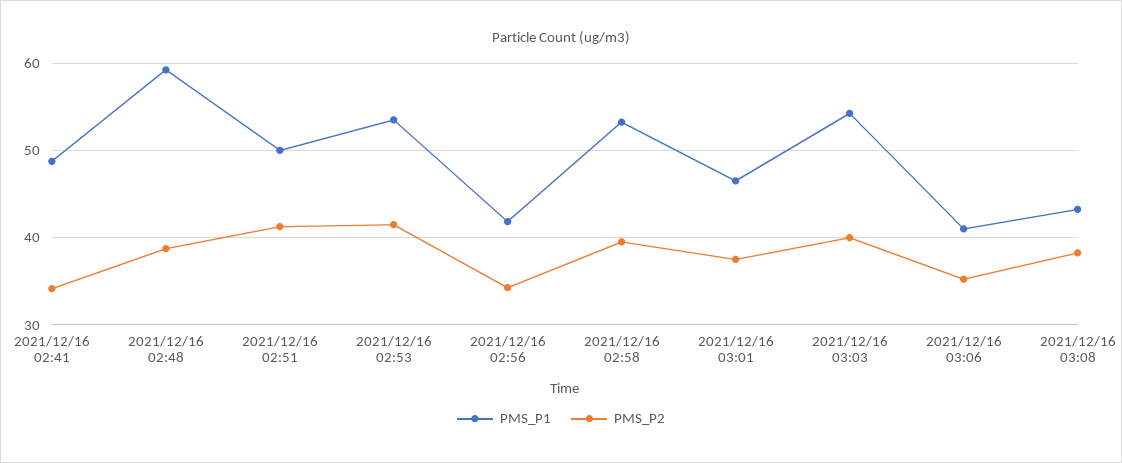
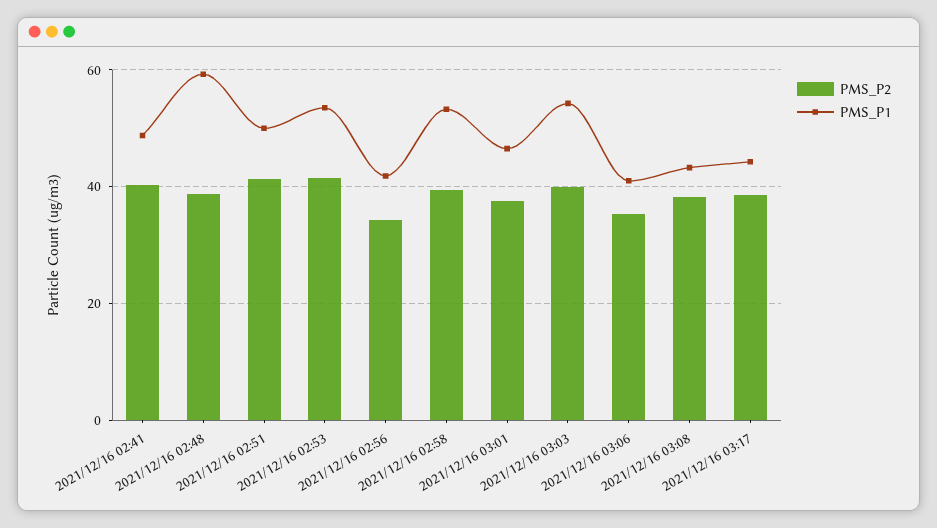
PMS_P2, 2021/12/16 02:41: 34 -> 40
PMS_P2, 2021/12/16 03:17: none -> 38
PMS_P1, 2021/12/16 03:17: none -> 44

